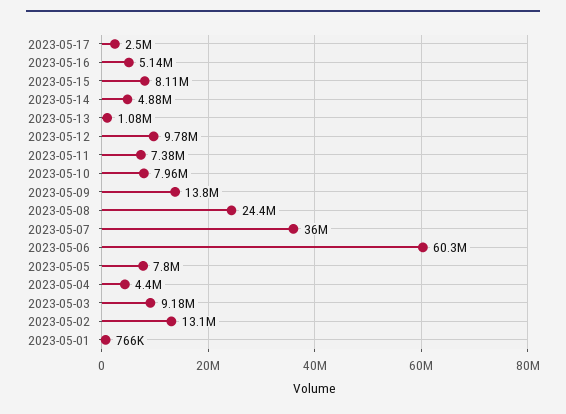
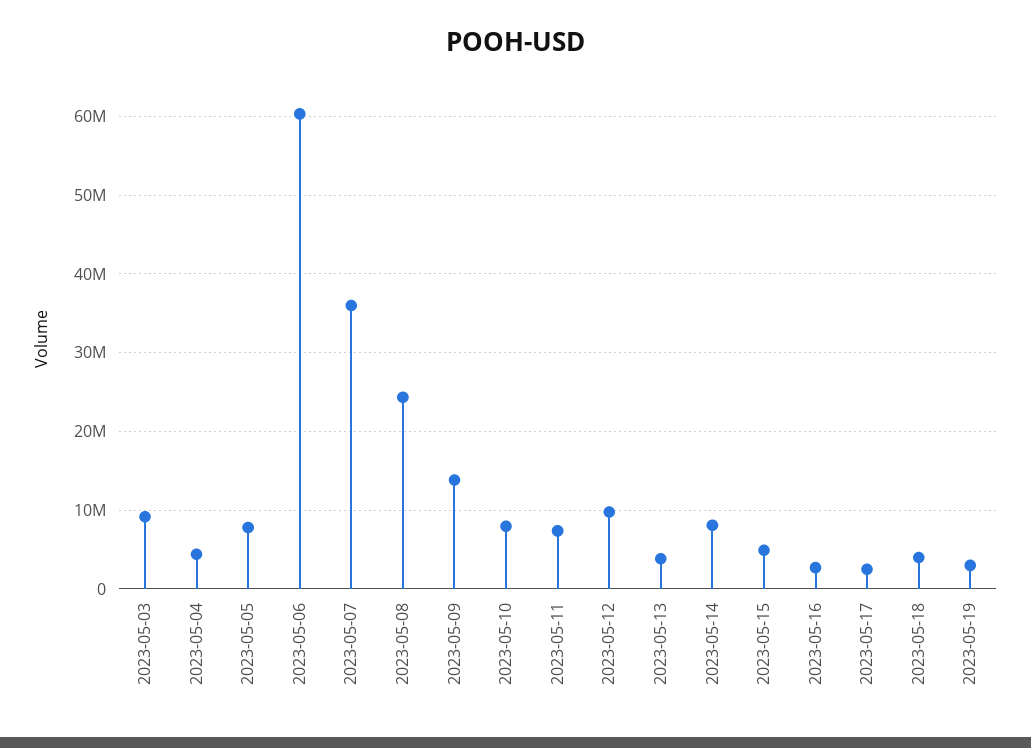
2023-05-16: 5140000 -> 3000000
2023-05-15: 8110000 -> 5000000
2023-05-14: 4880000 -> 8000000
2023-05-13: 1080000 -> 4000000
2023-05-02: 13100000 -> none
2023-05-01: 766000 -> none
2023-05-18: none -> 4000000
2023-05-19: none -> 3000000

